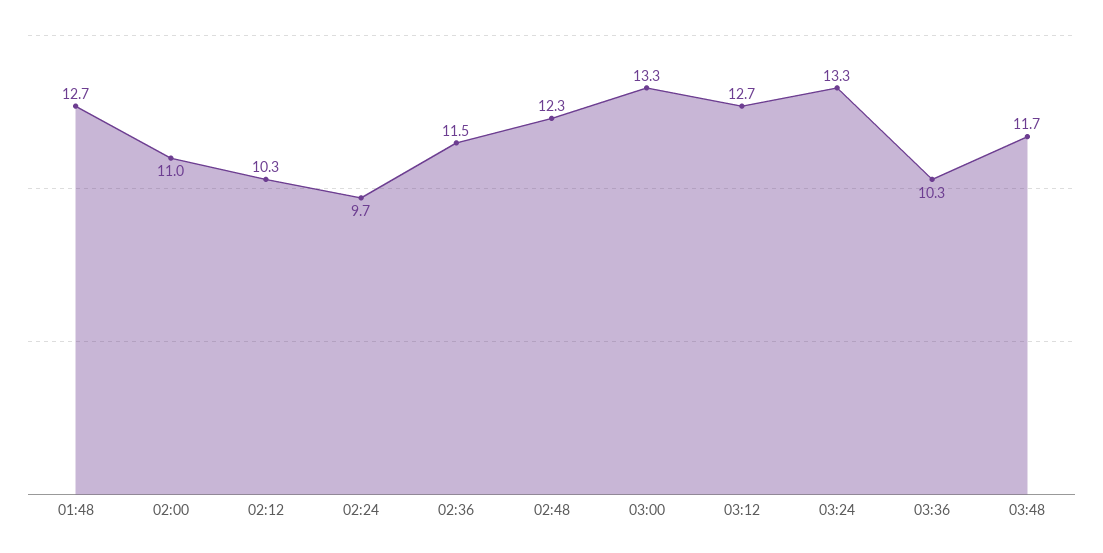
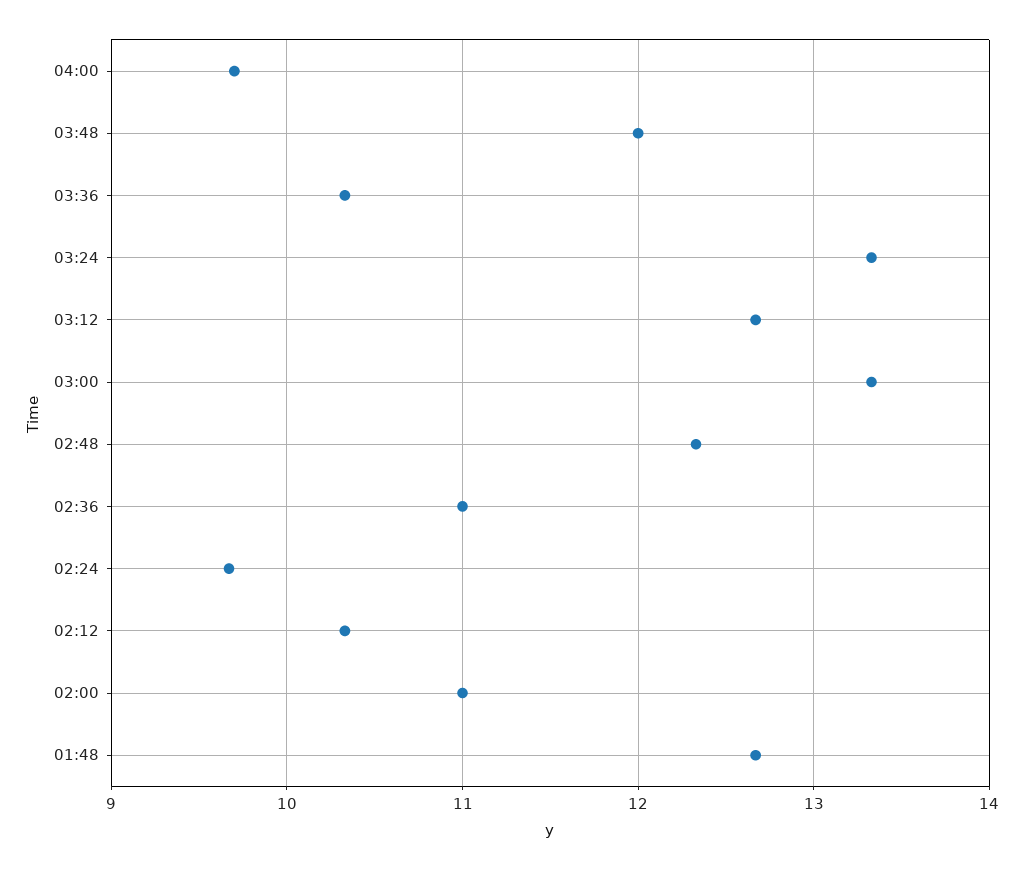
02:36: 11.5 -> 11
03:48: 11.7 -> 12
04:00: none -> 9.7

